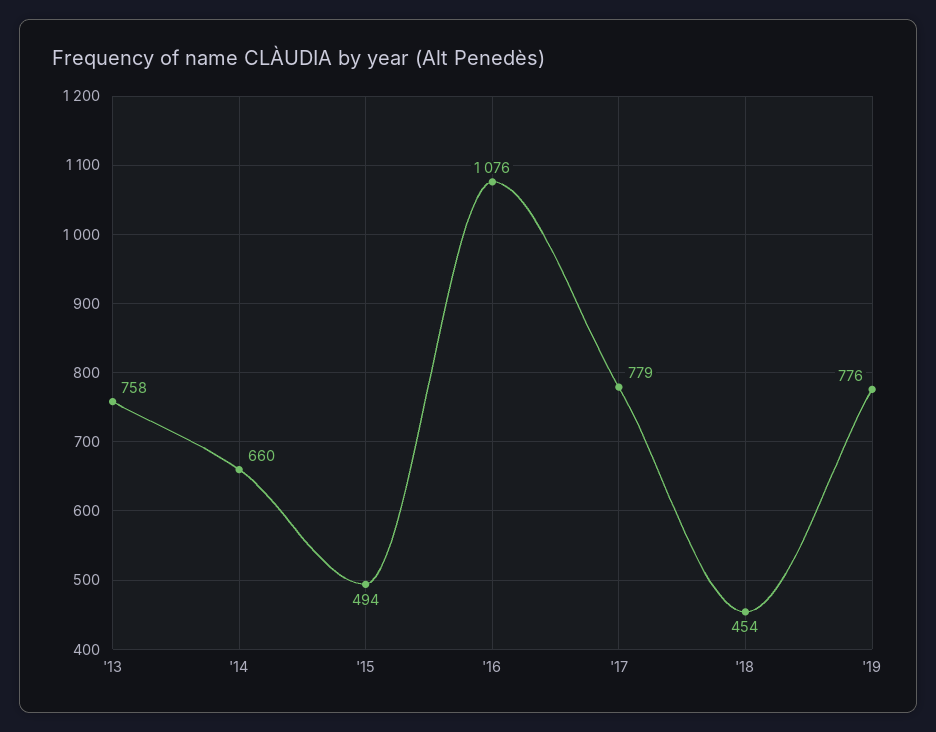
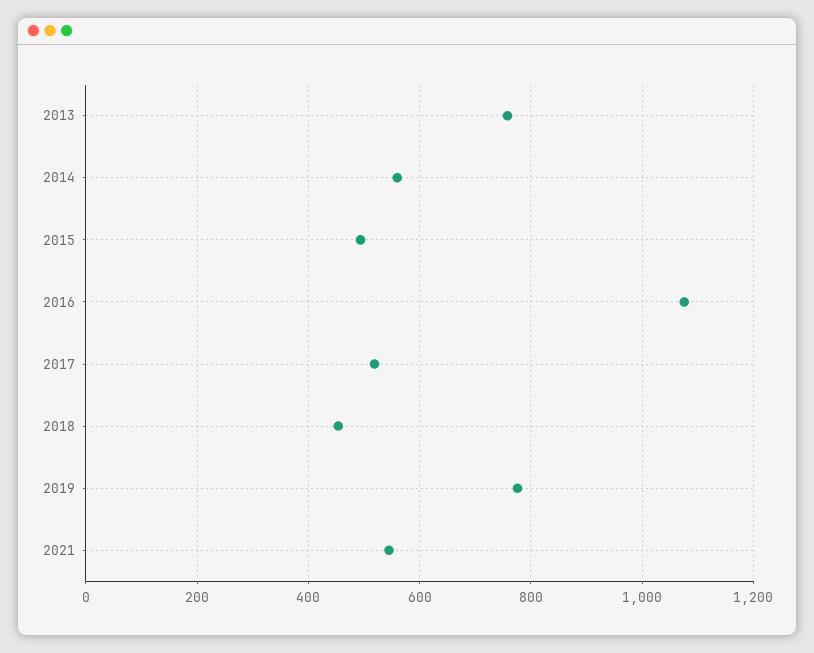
'14: 660 -> 560
'17: 779 -> 520
2021: none -> 540

